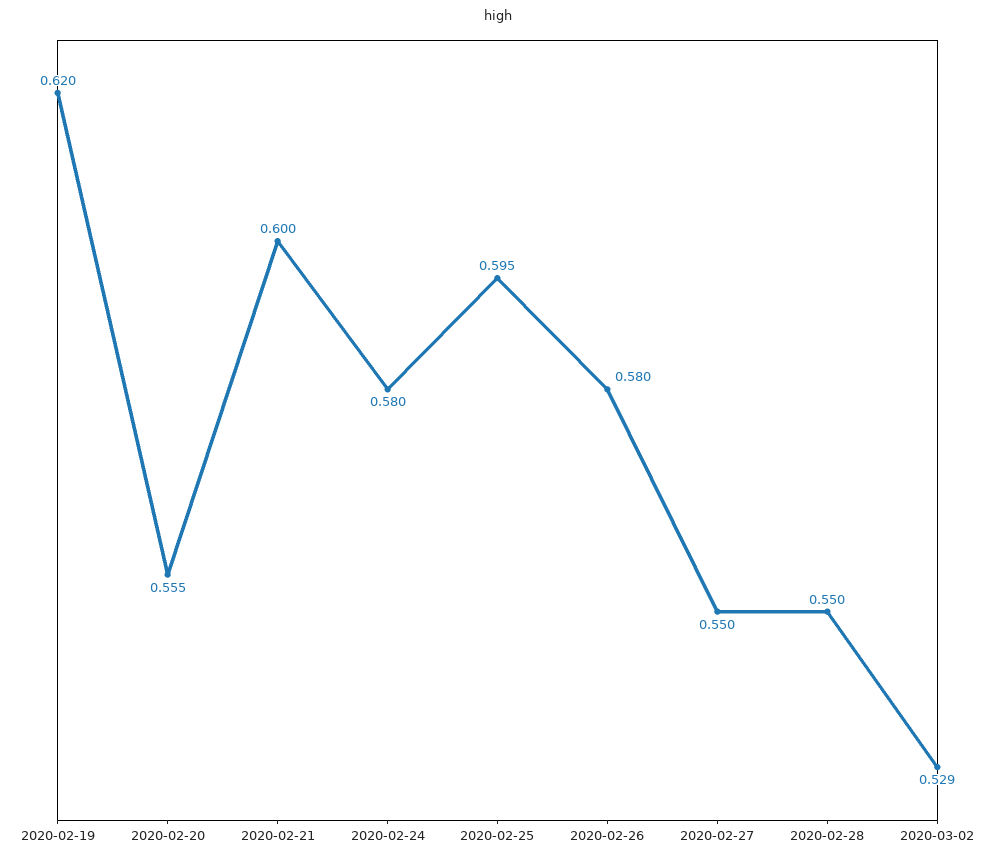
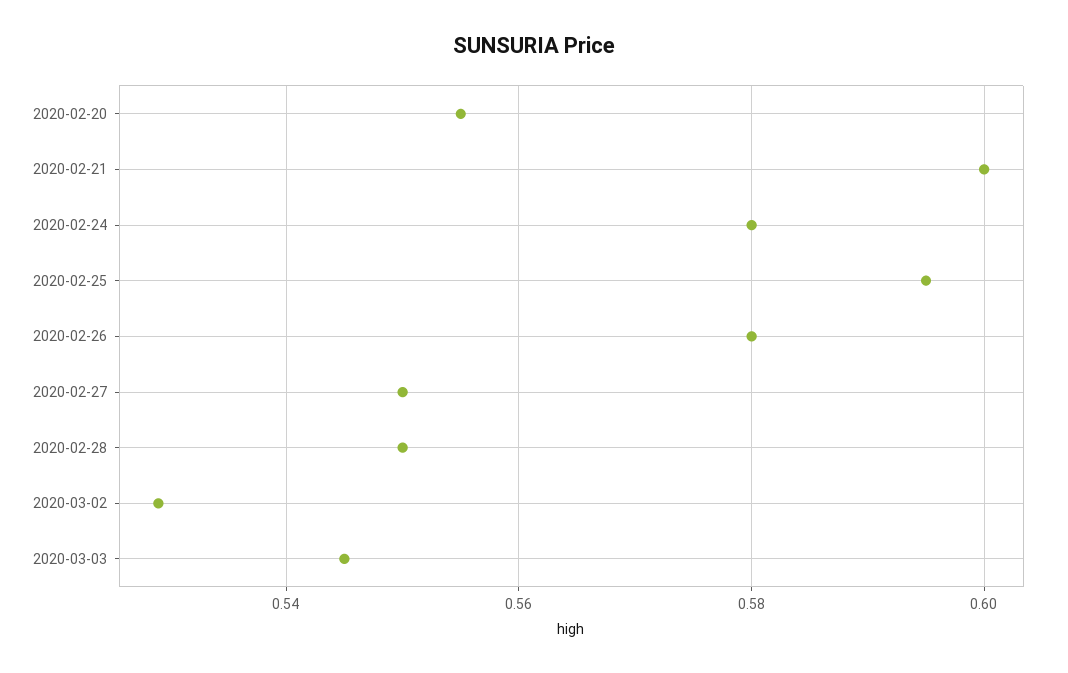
2020-02-19: 0.62 -> none
2020-03-03: none -> 0.545

